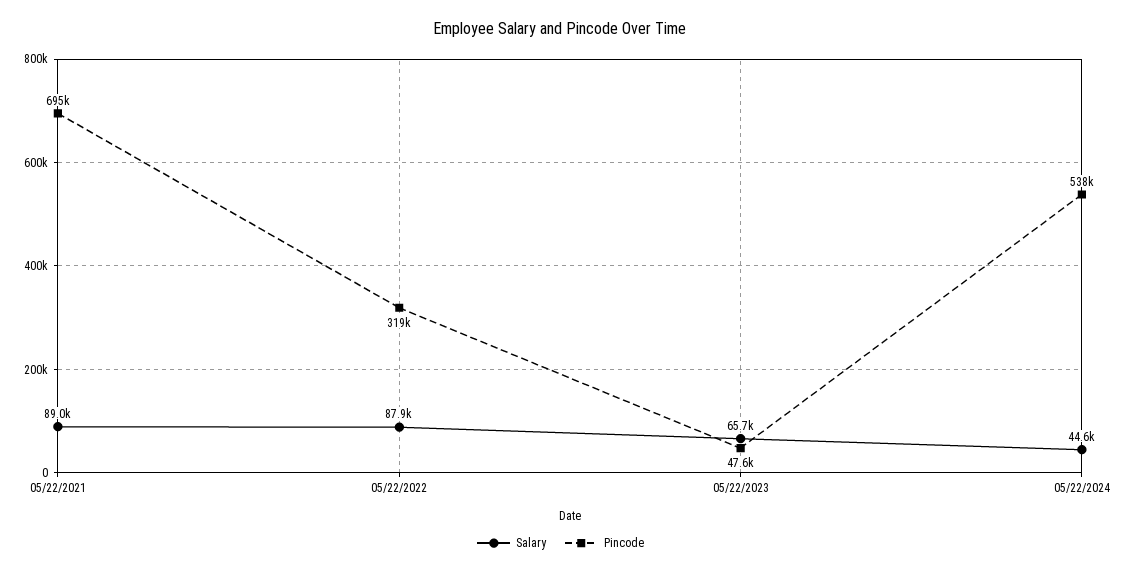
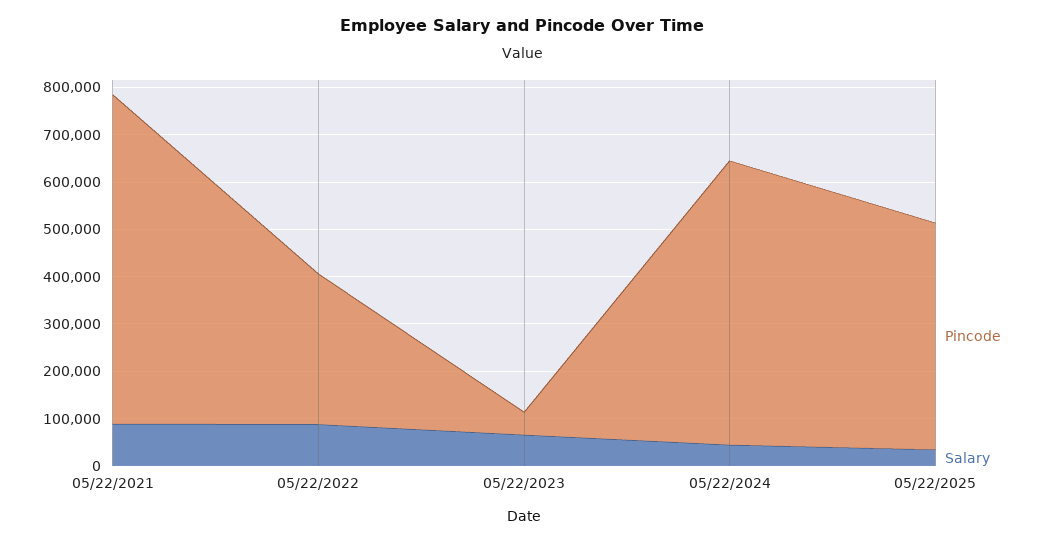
Pincode, 05/22/2024: 538000 -> 600000
Pincode, 05/22/2025: none -> 480000
Salary, 05/22/2025: none -> 40000

